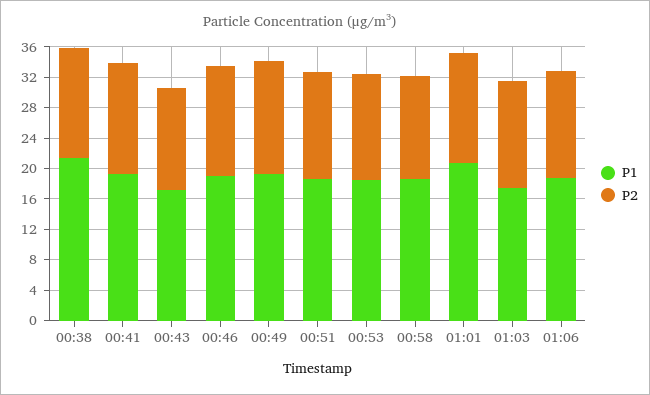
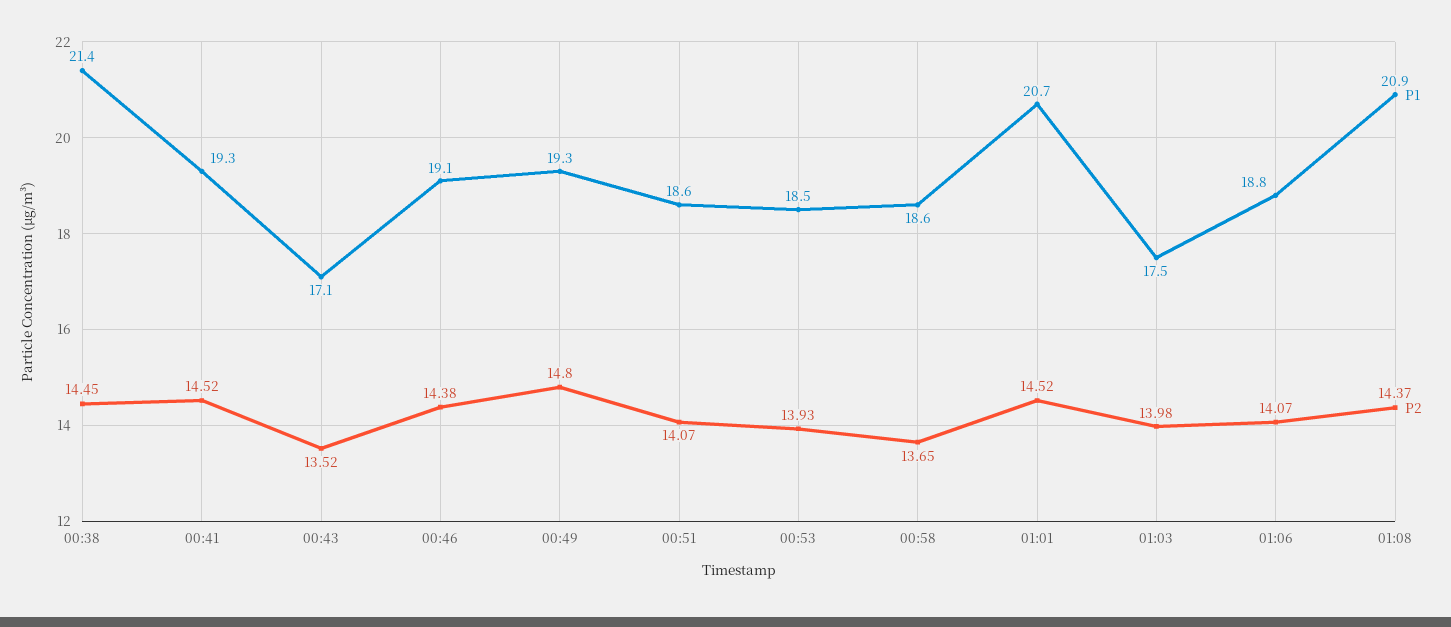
P1, 01:08: none -> 20.9
P2, 01:08: none -> 14.37

